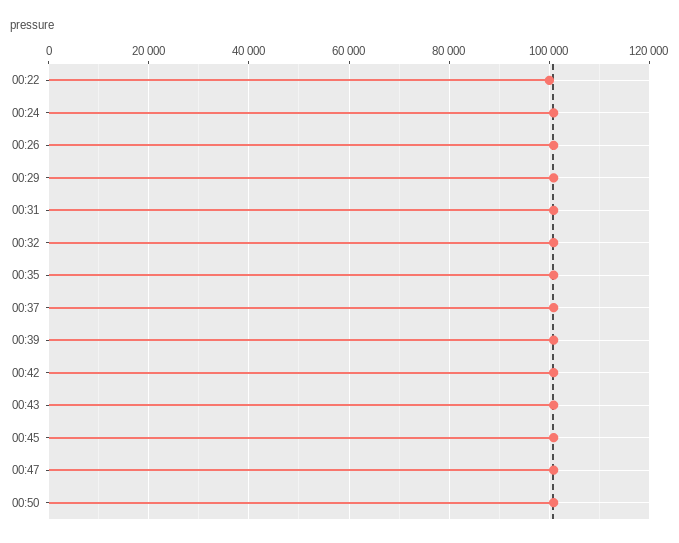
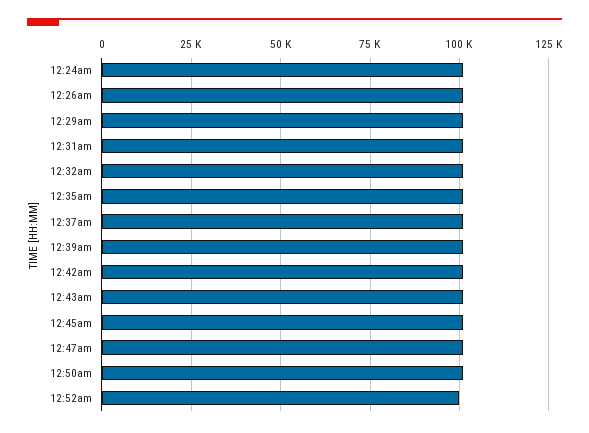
00:22: 100000 -> none
12:52am: none -> 100000

